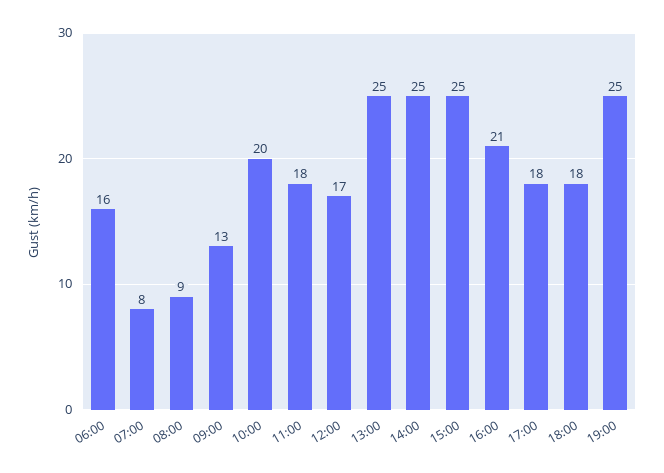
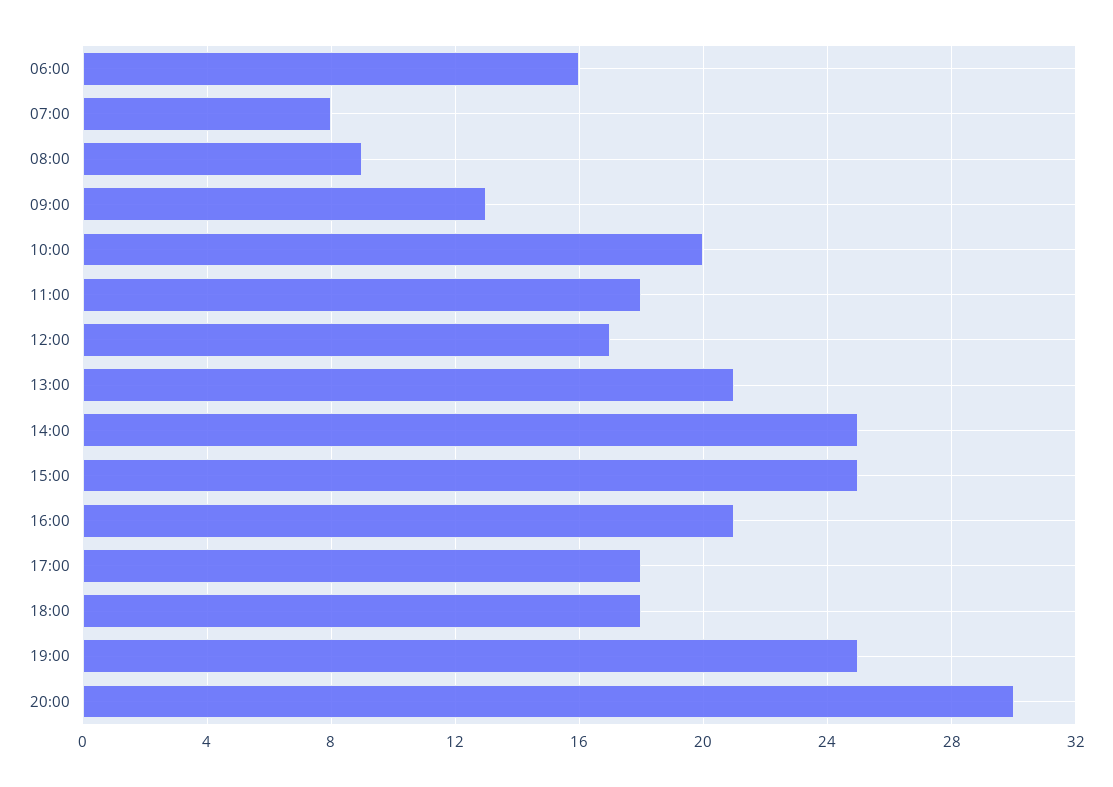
13:00: 25 -> 21
20:00: none -> 30

